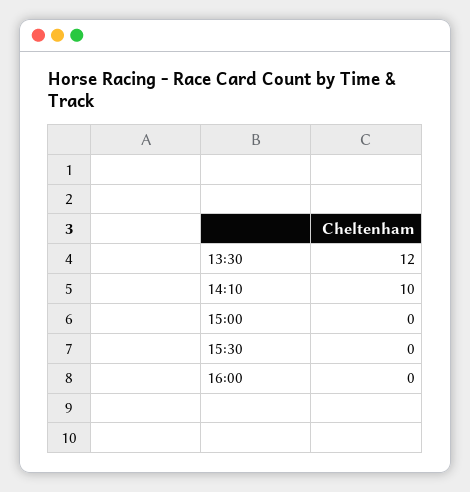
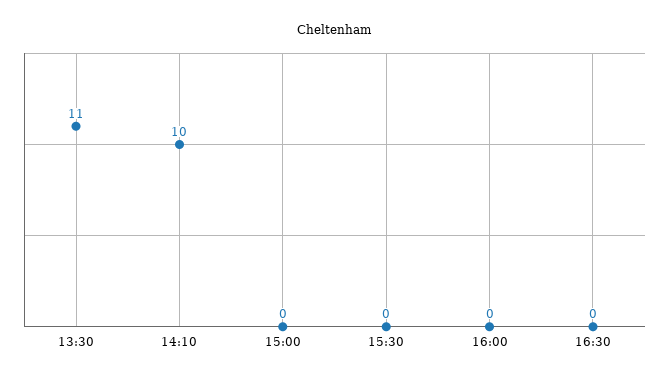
13:30: 12 -> 11
16:30: none -> 0

